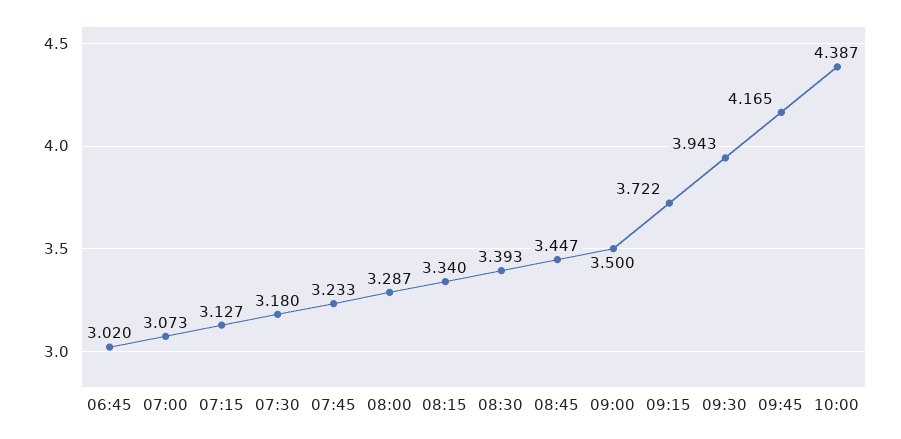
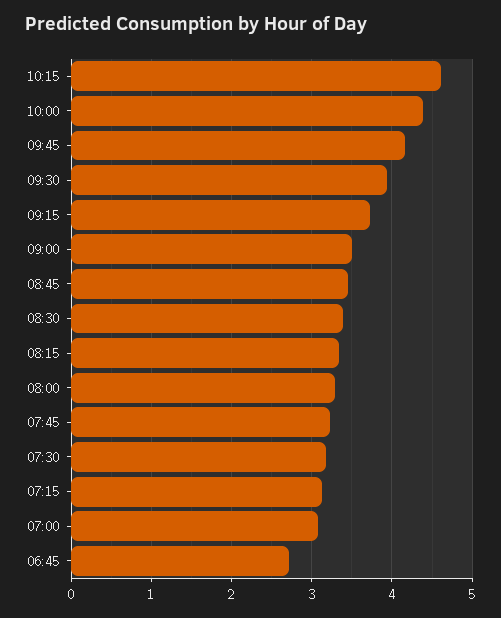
06:45: 3.02 -> 2.7
10:15: none -> 4.6

